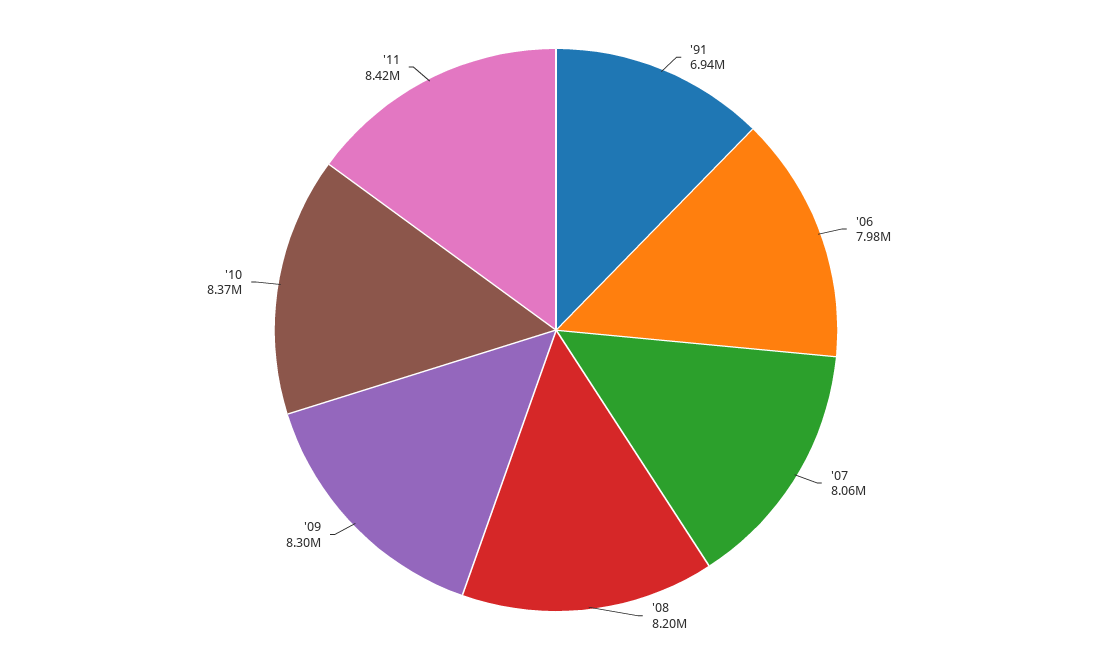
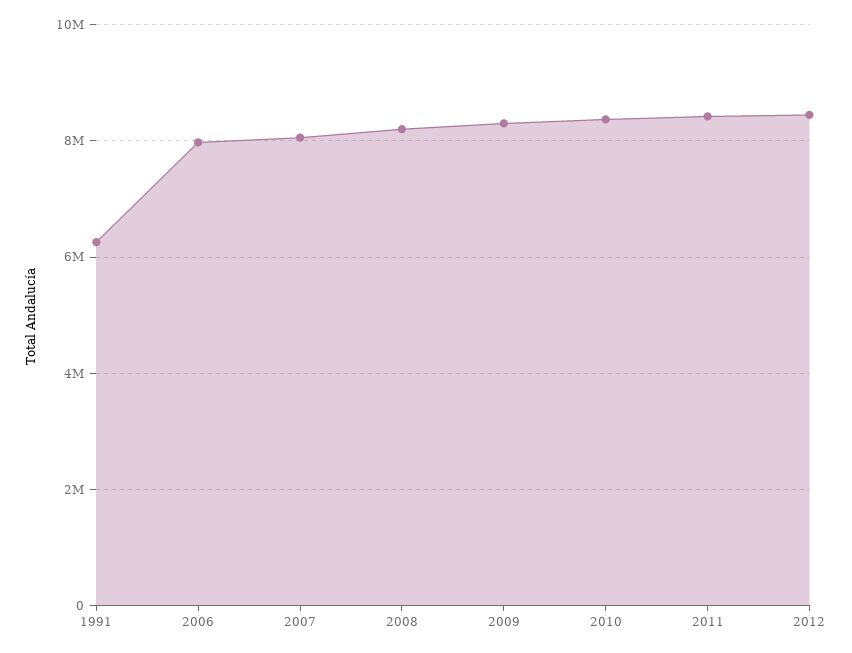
'91: 6940000 -> 6200000
2012: none -> 8400000

